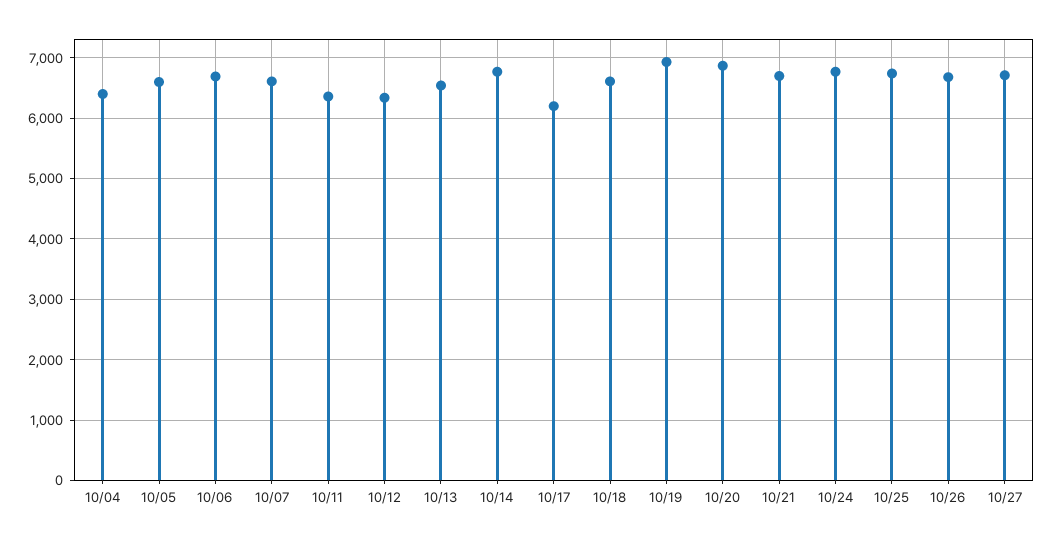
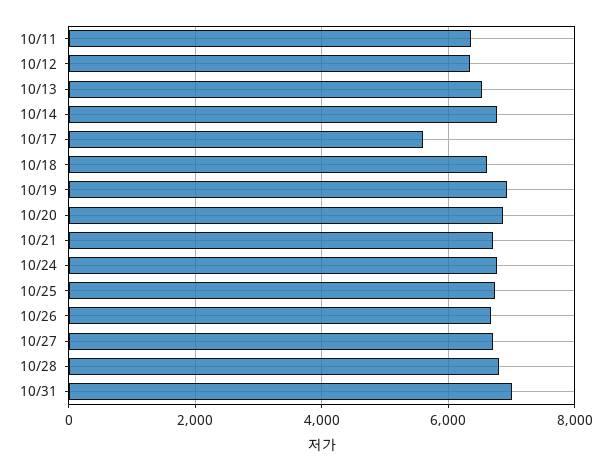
10/04: 6400 -> none
10/05: 6600 -> none
10/06: 6700 -> none
10/07: 6600 -> none
10/17: 6200 -> 5600
10/28: none -> 6800
10/31: none -> 7000

